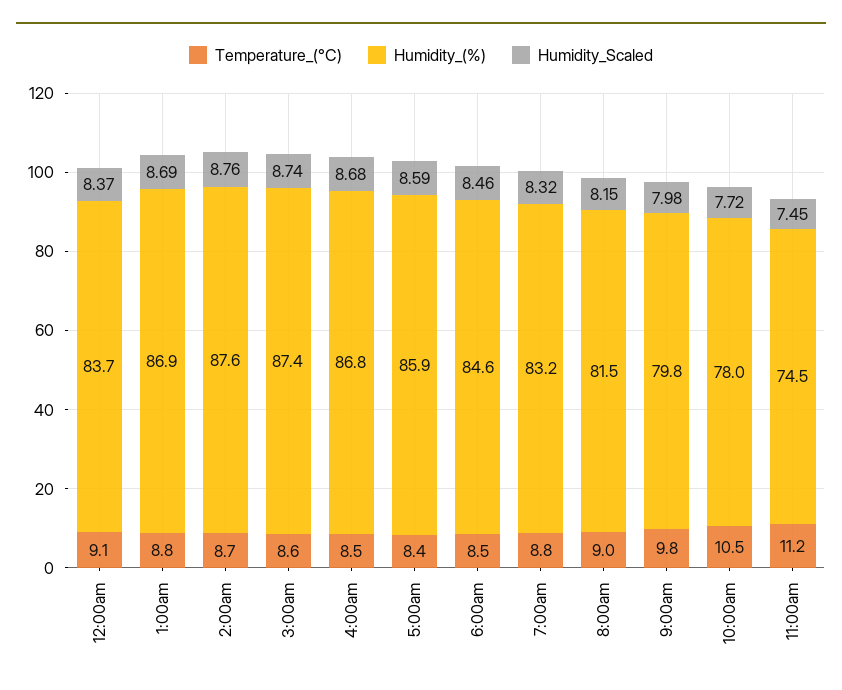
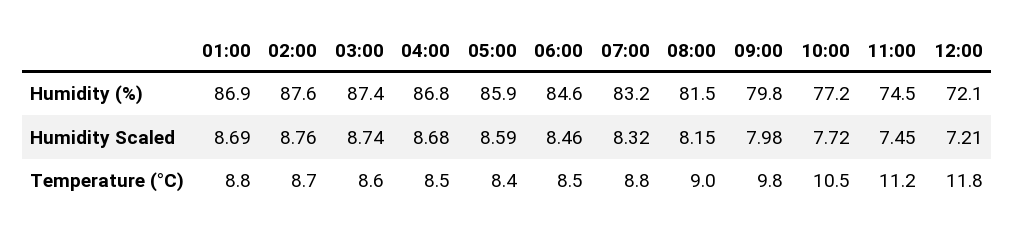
Temperature_(°C), 12:00am: 9.1 -> none
Humidity_(%), 12:00am: 83.7 -> none
Humidity_Scaled, 12:00am: 8.37 -> none
Humidity_(%), 10:00am: 78 -> 77.2
Humidity_(%), 12:00: none -> 72.1
Humidity_Scaled, 12:00: none -> 7.21
Temperature_(°C), 12:00: none -> 11.8

